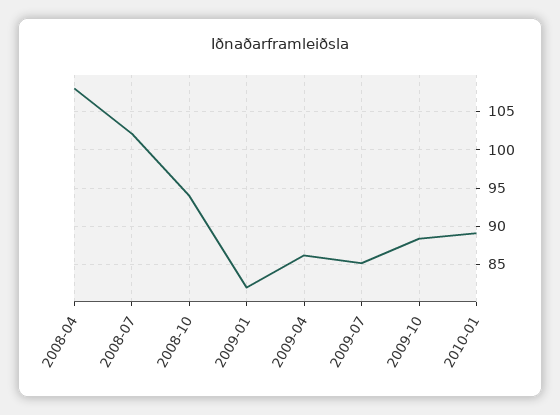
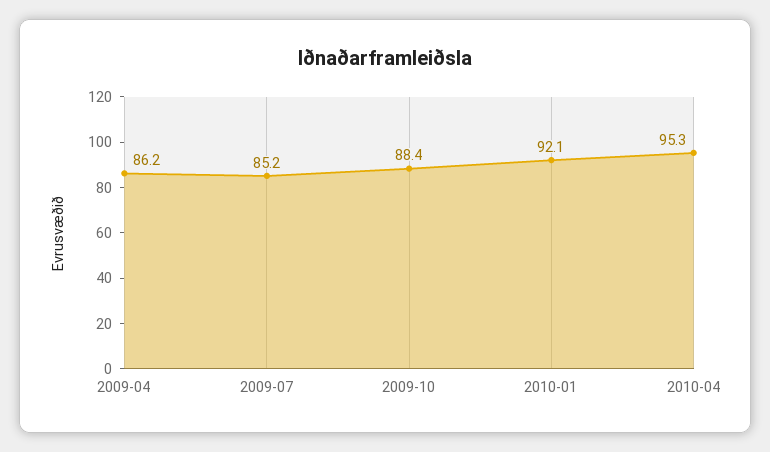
2008-04: 108 -> none
2008-07: 102 -> none
2008-10: 94 -> none
2009-01: 82 -> none
2010-01: 89 -> 92.1
2010-04: none -> 95.3

